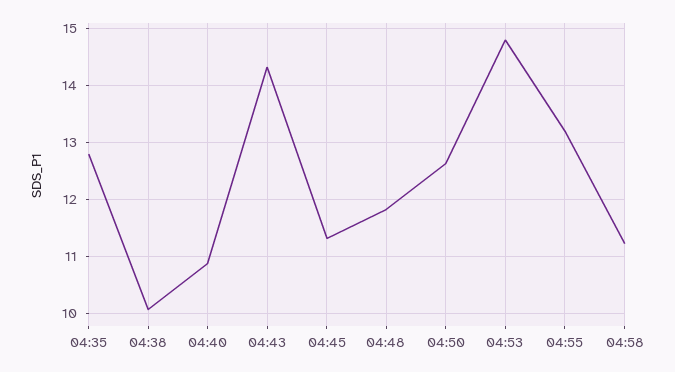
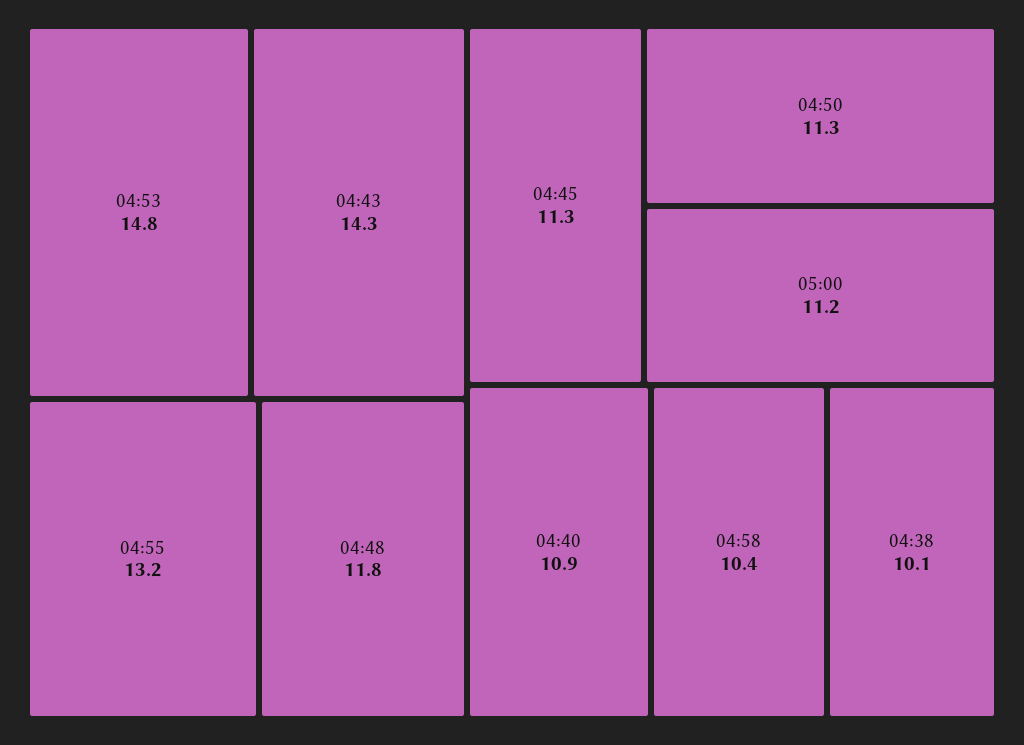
04:35: 12.8 -> none
04:50: 12.6 -> 11.3
04:58: 11.2 -> 10.4
05:00: none -> 11.2

